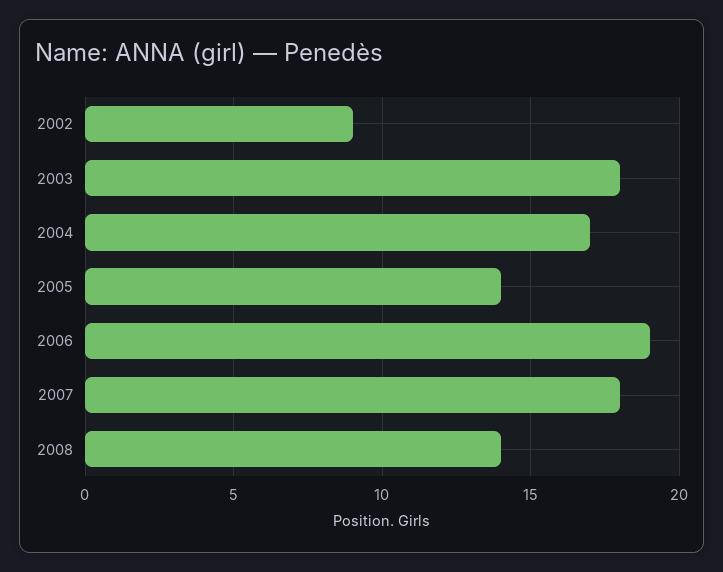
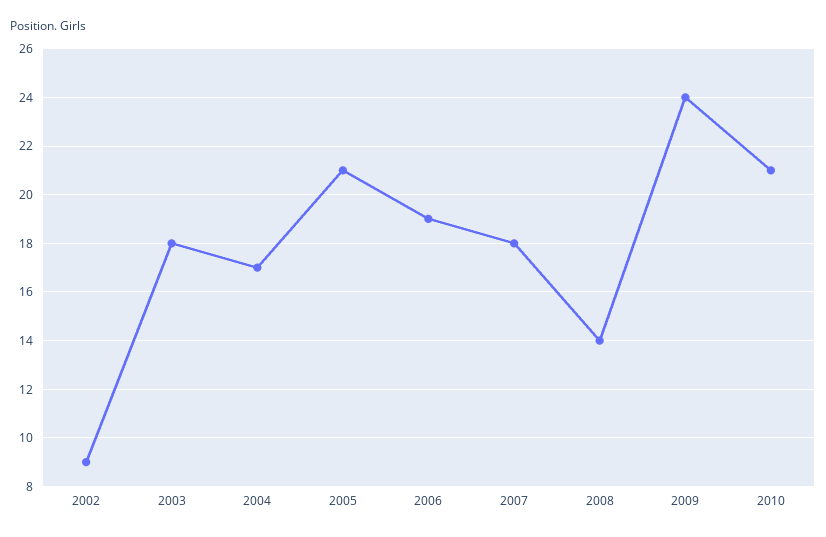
2005: 14 -> 21
2009: none -> 24
2010: none -> 21

